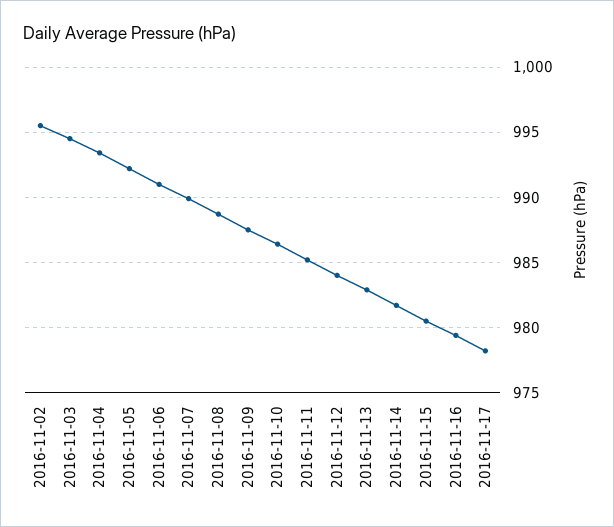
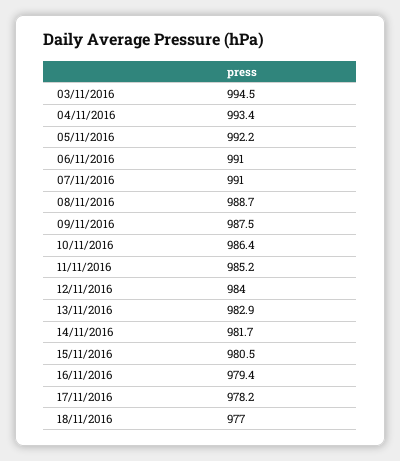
2016-11-02: 995.5 -> none
2016-11-07: 990 -> 991
18/11/2016: none -> 977

